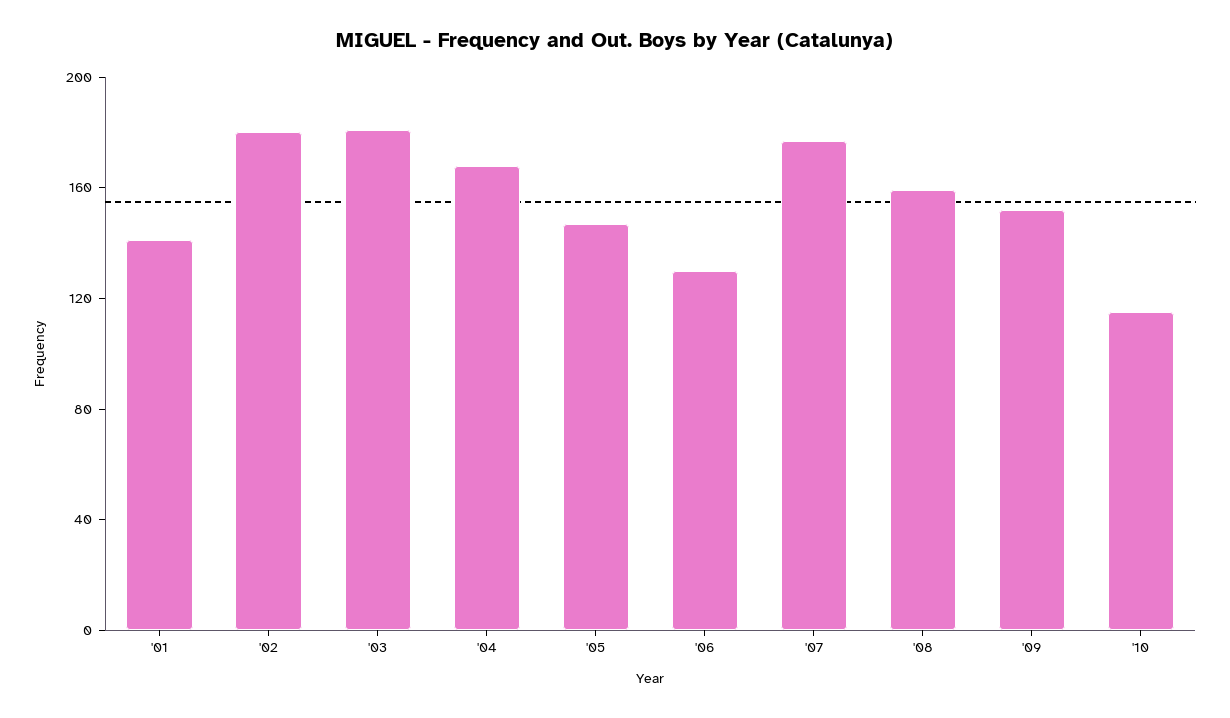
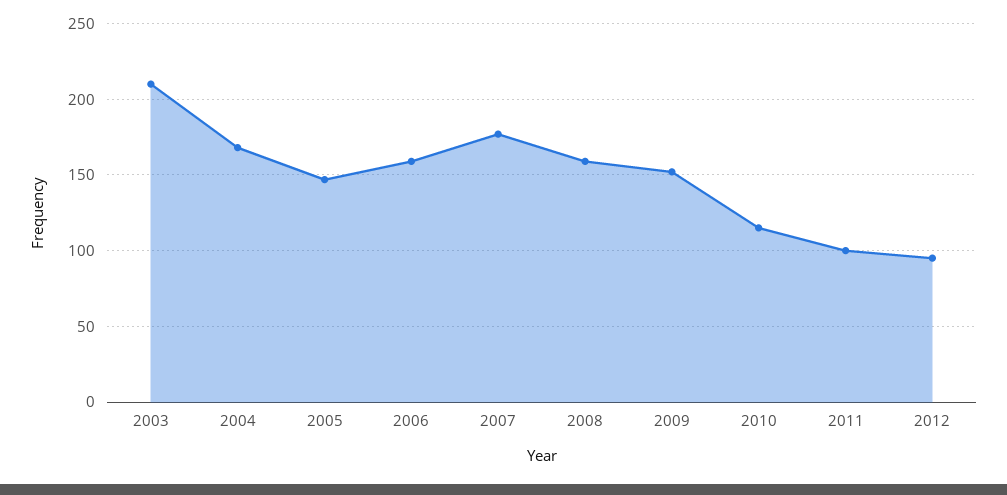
'01: 140 -> none
'02: 180 -> none
'03: 180 -> 210
'06: 130 -> 160
2011: none -> 100
2012: none -> 95

